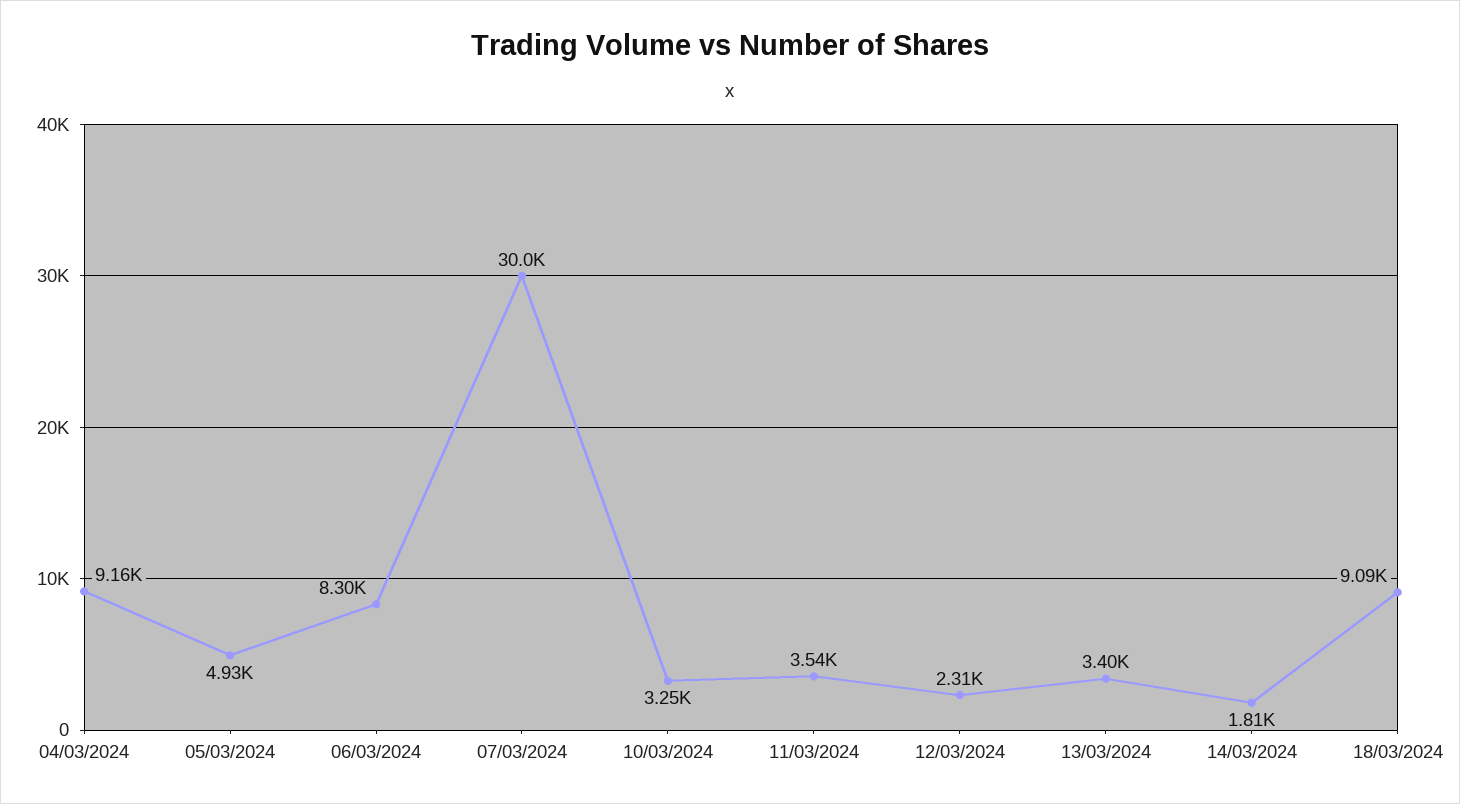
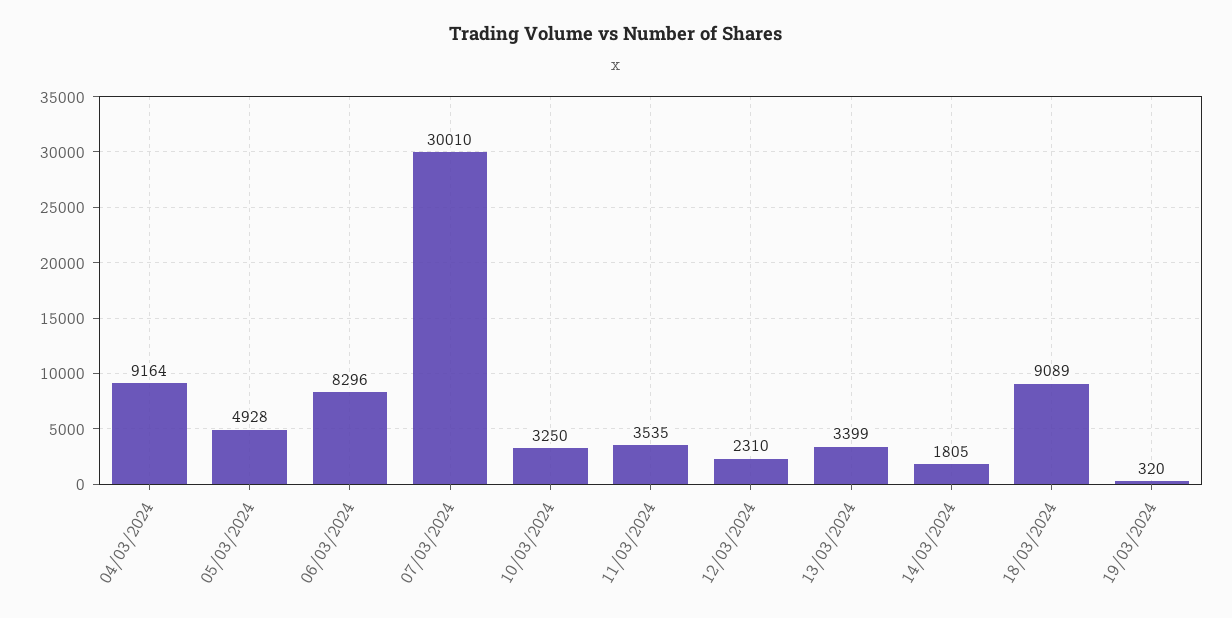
19/03/2024: none -> 320

